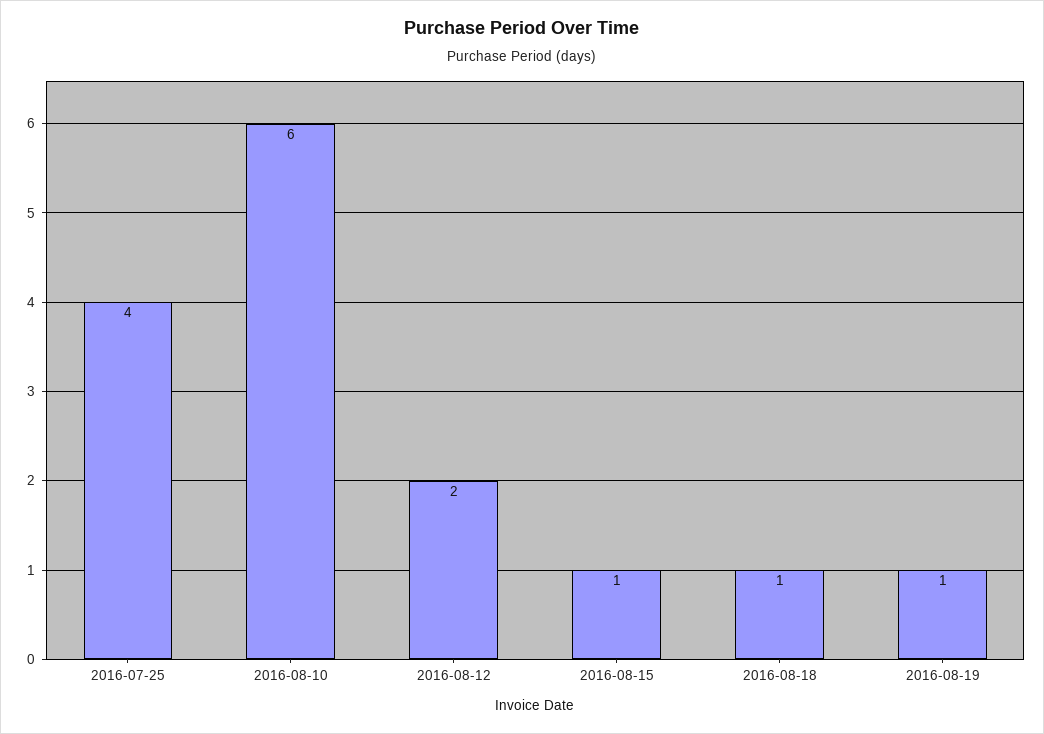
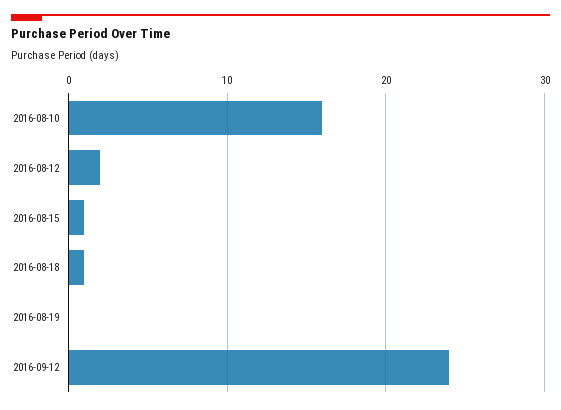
2016-07-25: 4 -> none
2016-08-10: 6 -> 16
2016-08-19: 1 -> 0
2016-09-12: none -> 24

